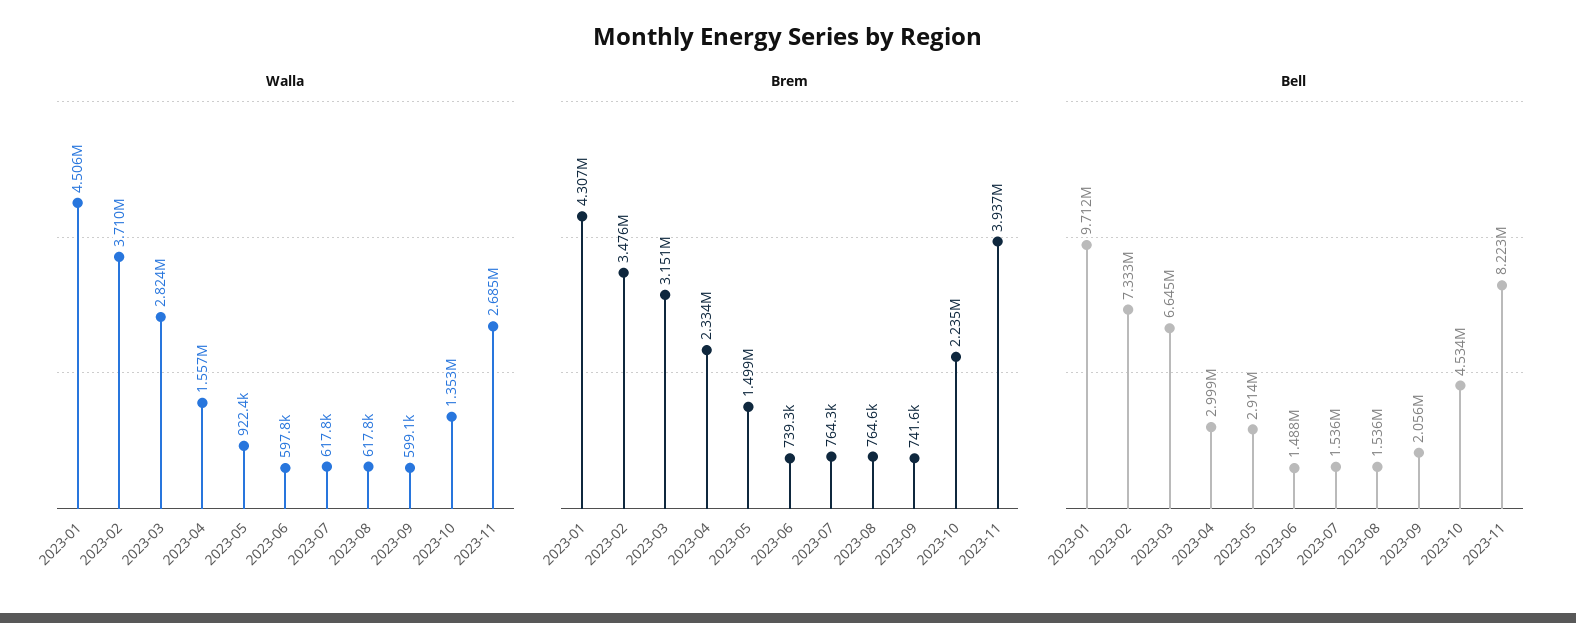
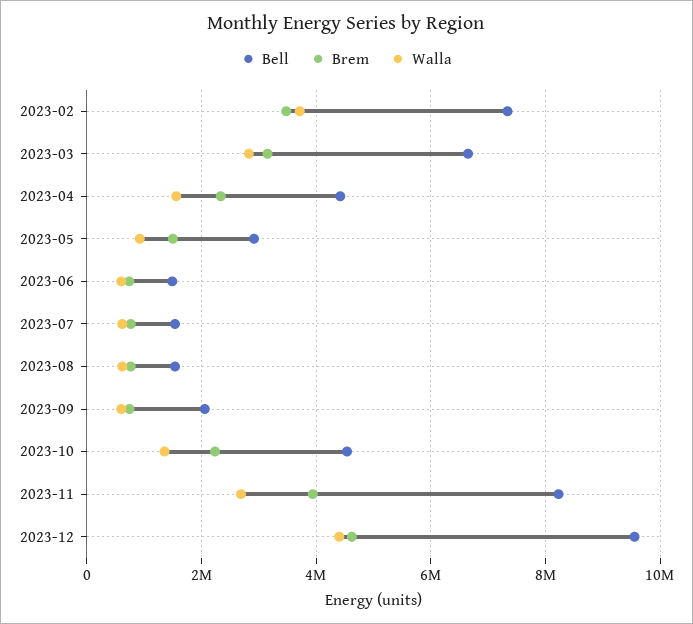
Walla, 2023-01: 4506000 -> none
Brem, 2023-01: 4307000 -> none
Bell, 2023-01: 9712000 -> none
Bell, 2023-04: 2999000 -> 4400000
Bell, 2023-12: none -> 9600000
Brem, 2023-12: none -> 4600000
Walla, 2023-12: none -> 4400000

